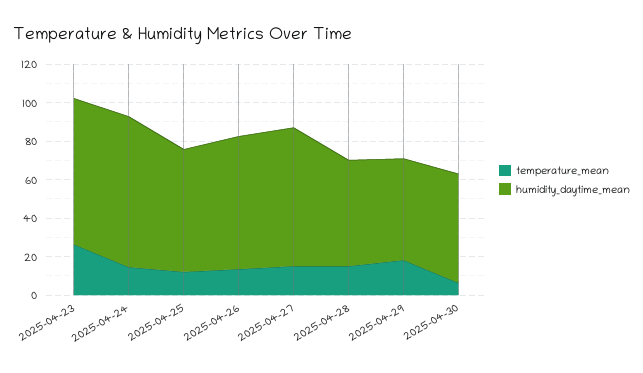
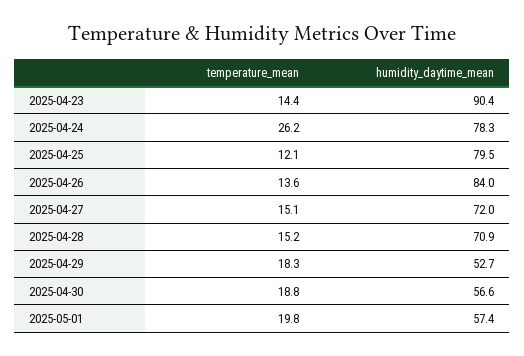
temperature_mean, 2025-04-23: 25 -> 14.4
humidity_daytime_mean, 2025-04-23: 75 -> 90.4
temperature_mean, 2025-04-24: 15 -> 26.2
humidity_daytime_mean, 2025-04-25: 65 -> 79.5
humidity_daytime_mean, 2025-04-26: 70 -> 84
humidity_daytime_mean, 2025-04-28: 55 -> 70.9
temperature_mean, 2025-04-30: 5 -> 18.8
temperature_mean, 2025-05-01: none -> 19.8
humidity_daytime_mean, 2025-05-01: none -> 57.4

